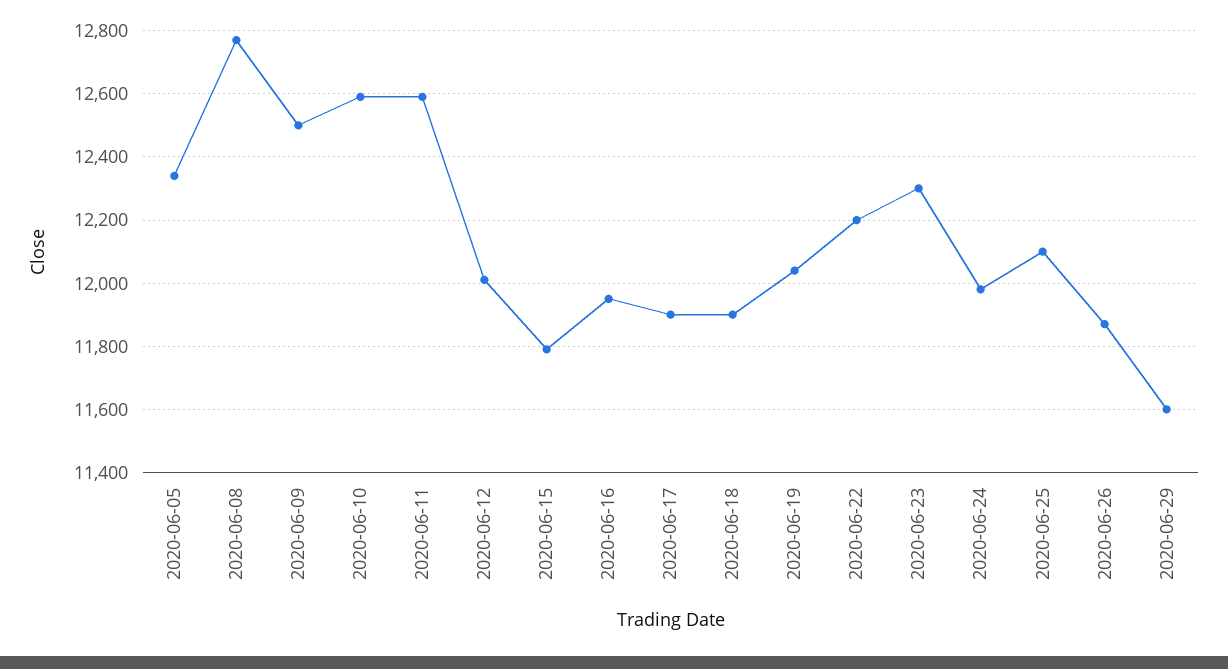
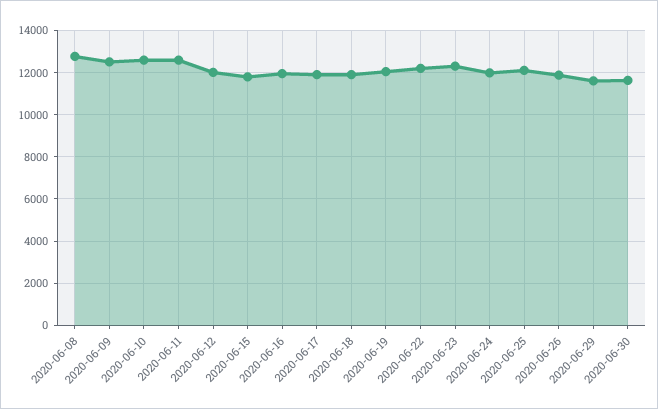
2020-06-05: 12340 -> none
2020-06-30: none -> 11500

